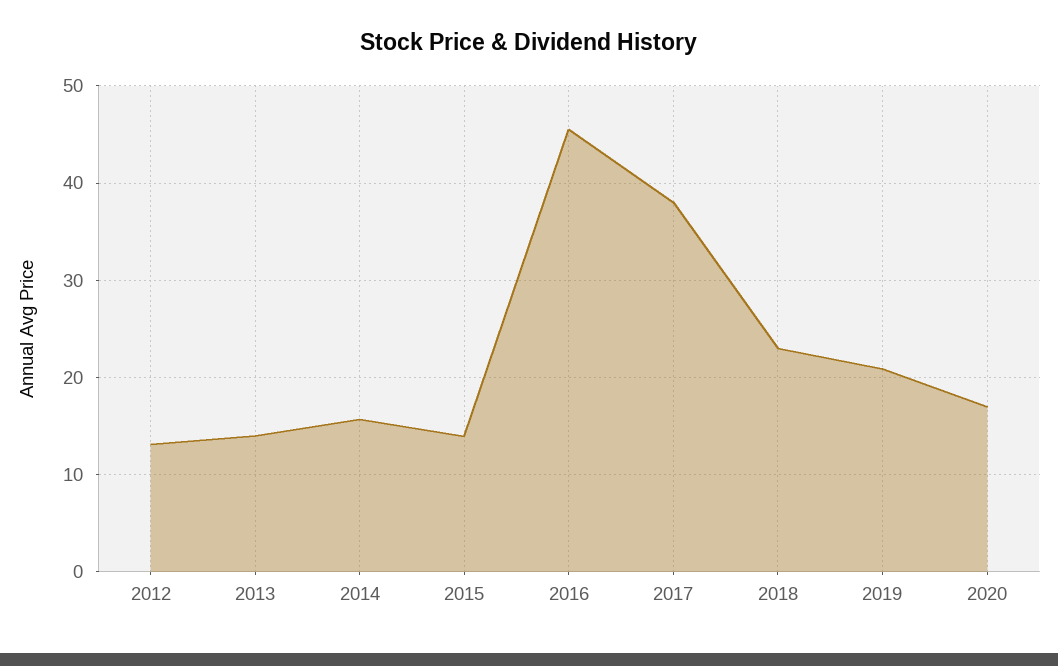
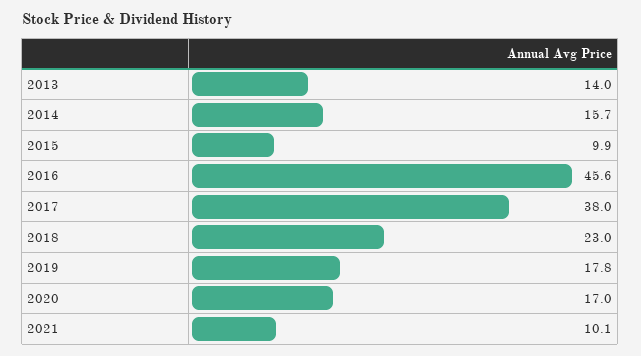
2012: 13 -> none
2015: 14 -> 9.9
2019: 21 -> 17.8
2021: none -> 10.1

